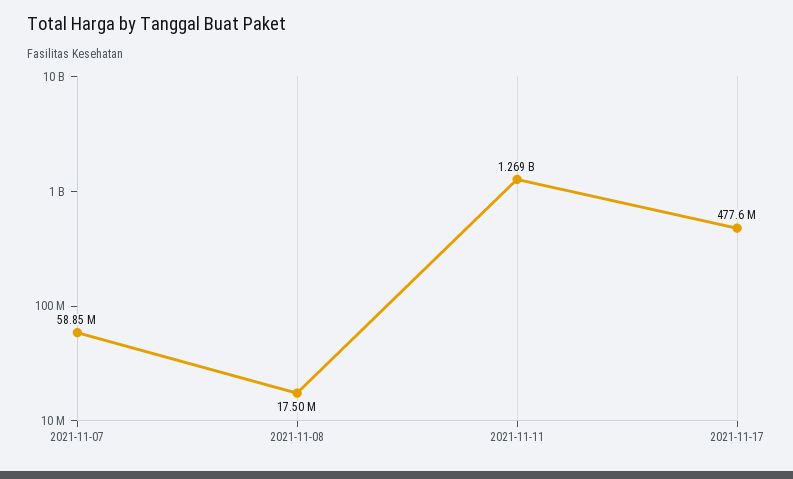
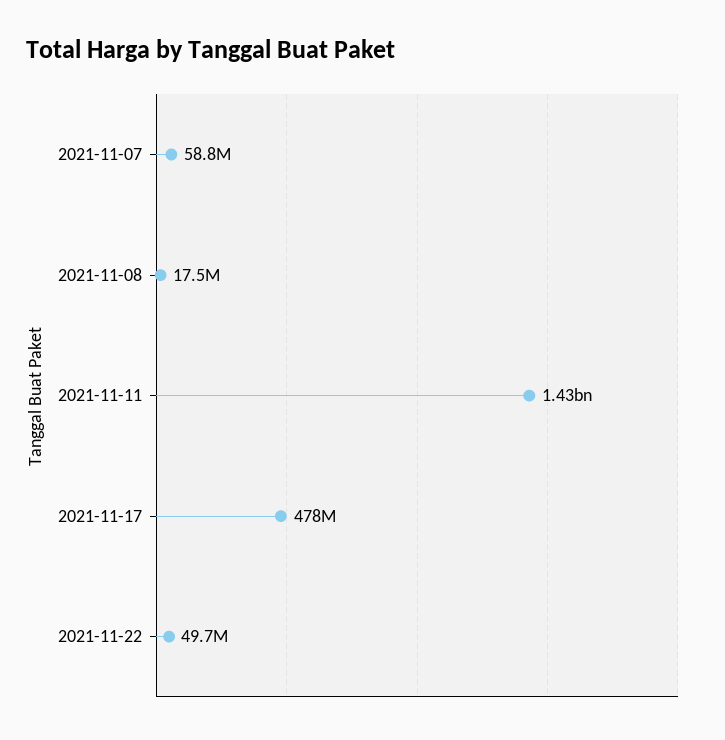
2021-11-11: 1269000000 -> 1430000000
2021-11-22: none -> 49700000

